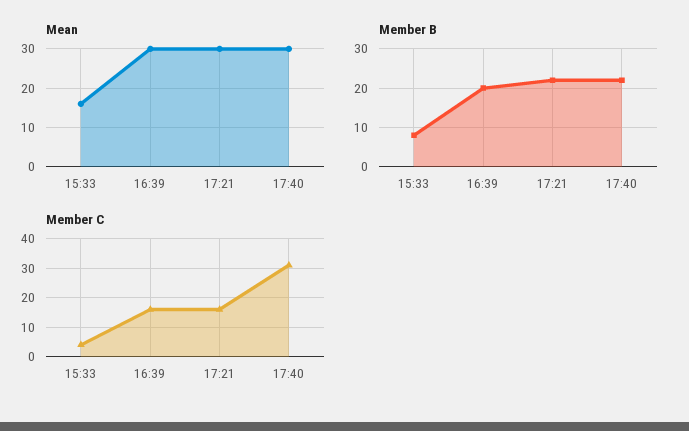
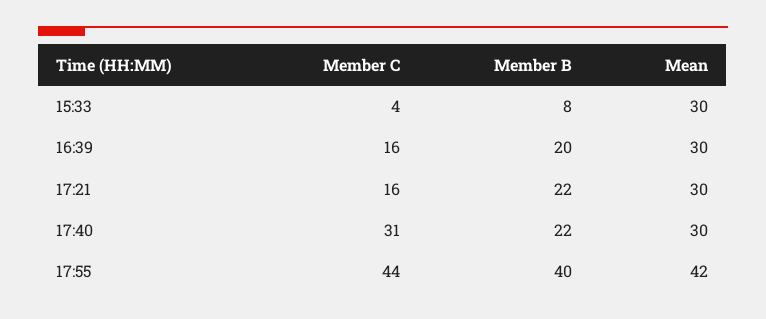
Mean, 15:33: 15 -> 30
Member C, 17:55: none -> 44
Member B, 17:55: none -> 40
Mean, 17:55: none -> 42

